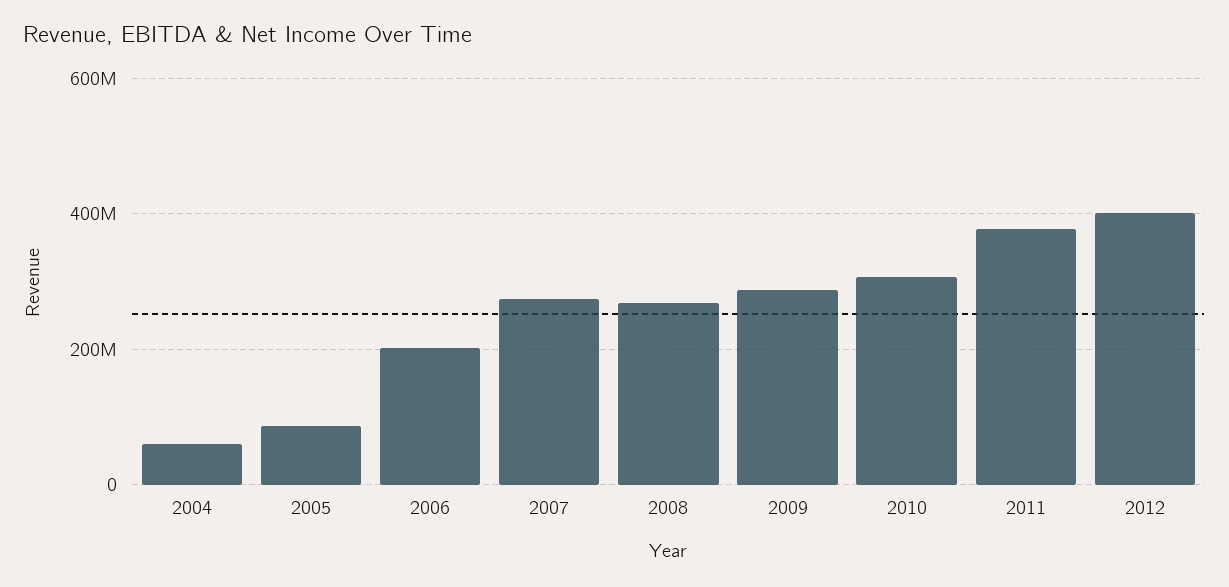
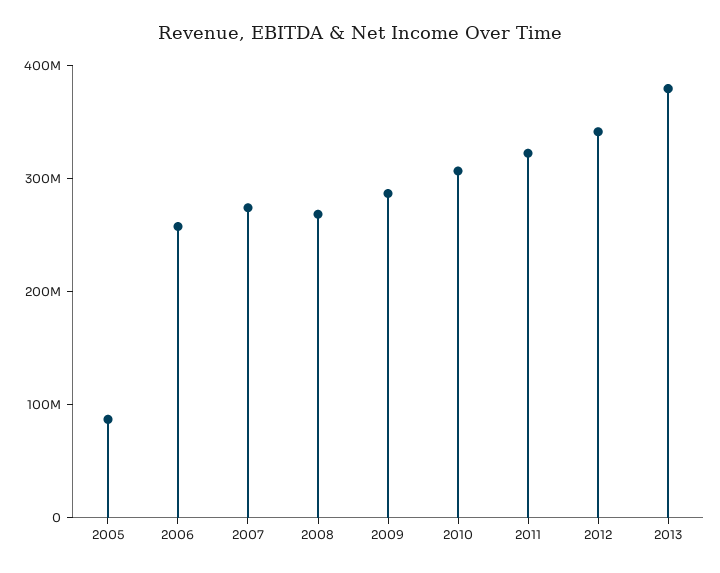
2004: 60000000 -> none
2006: 200000000 -> 260000000
2011: 380000000 -> 320000000
2012: 400000000 -> 340000000
2013: none -> 380000000

